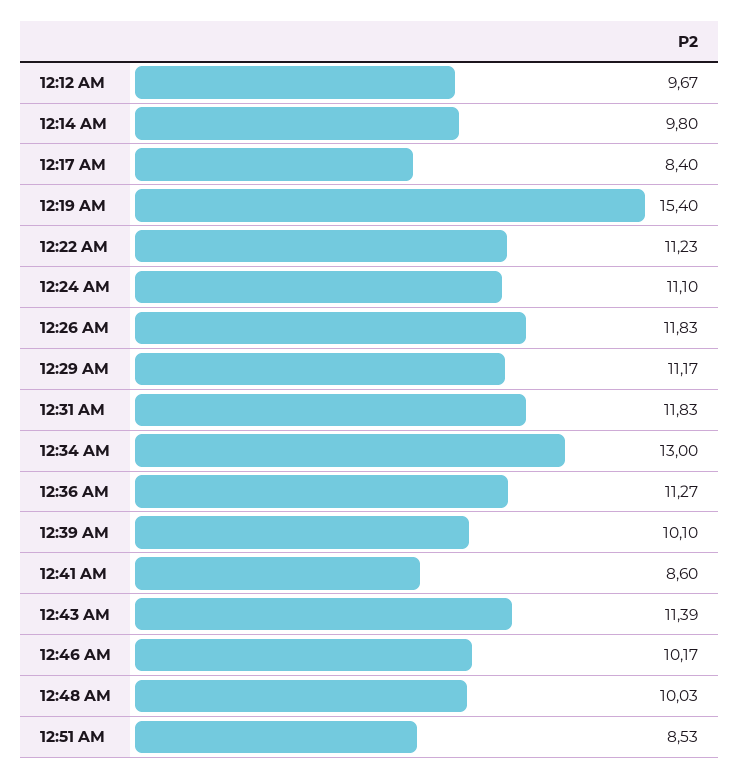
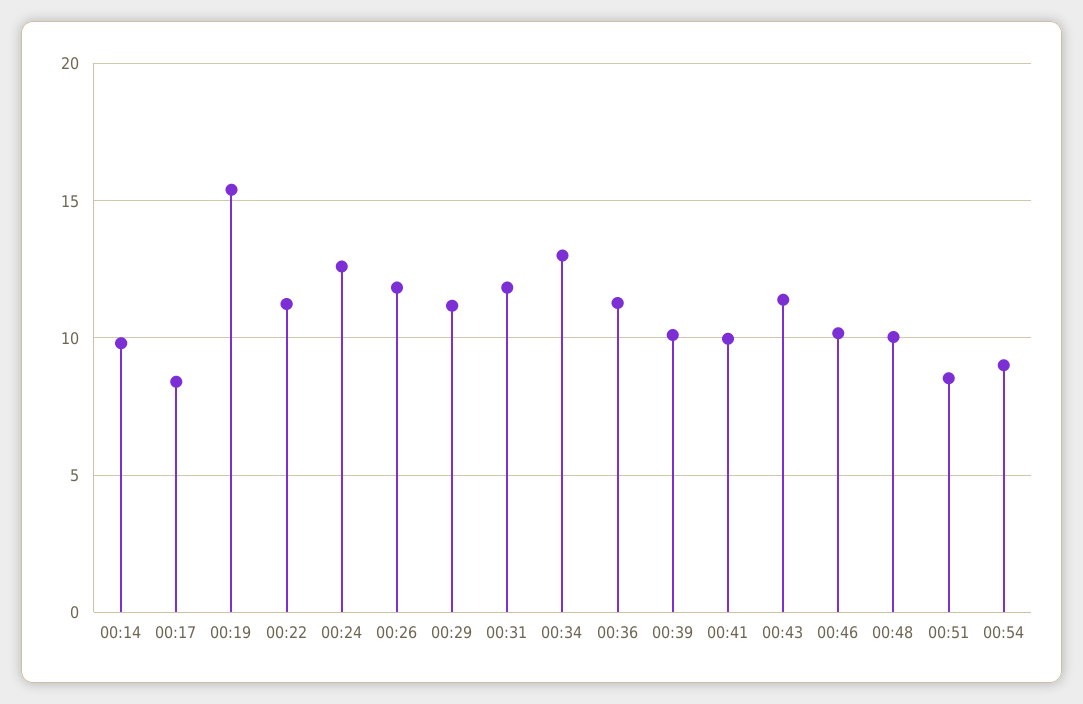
12:12 AM: 9.67 -> none
12:24 AM: 11.1 -> 12.5
12:41 AM: 8.6 -> 10
00:54: none -> 9

